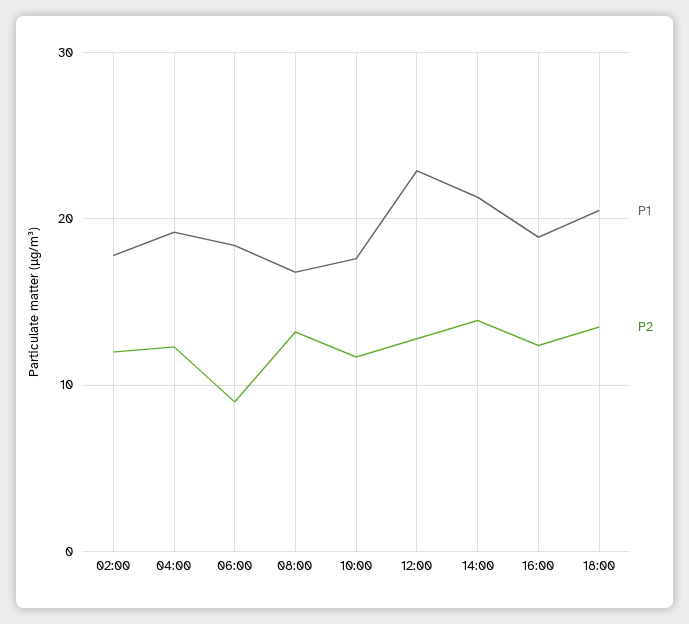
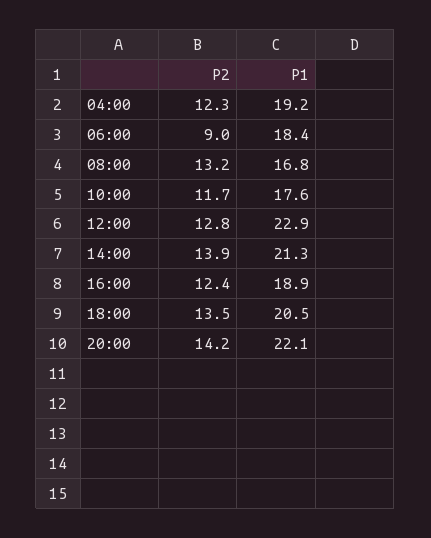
P1, 02:00: 18 -> none
P2, 02:00: 12 -> none
P2, 20:00: none -> 14.2
P1, 20:00: none -> 22.1

